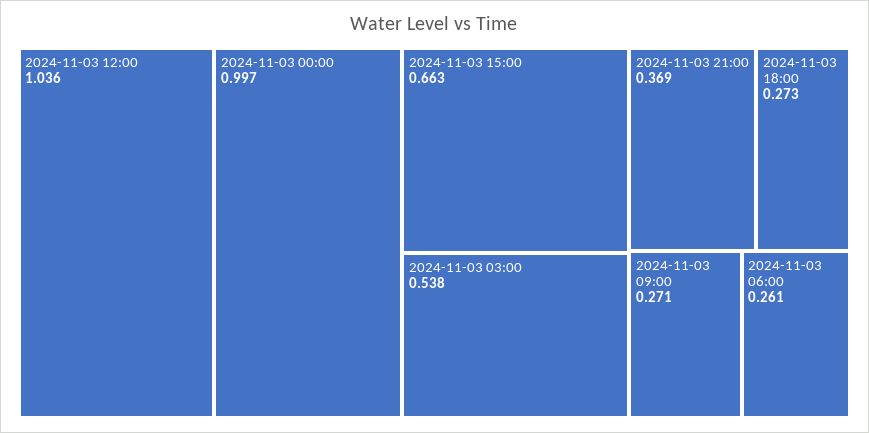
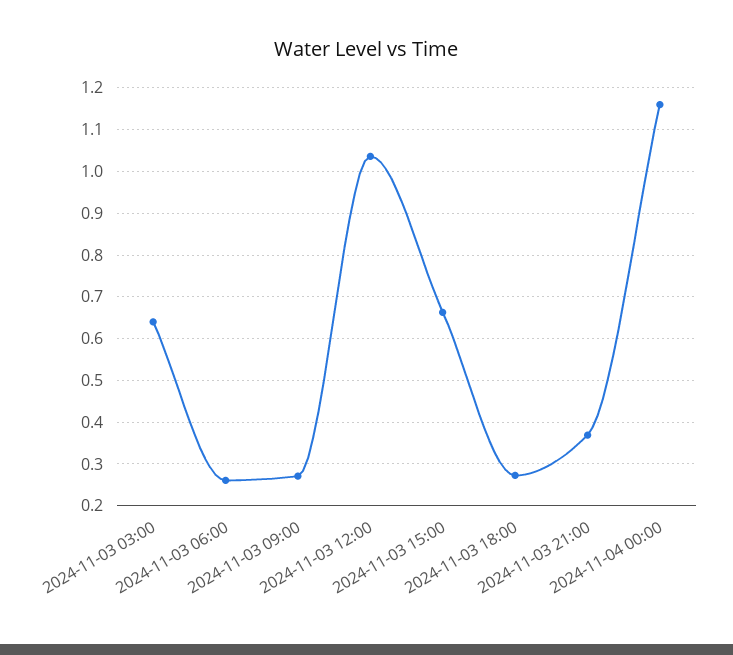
2024-11-03 00:00: 0.997 -> none
2024-11-03 03:00: 0.538 -> 0.64
2024-11-04 00:00: none -> 1.16

